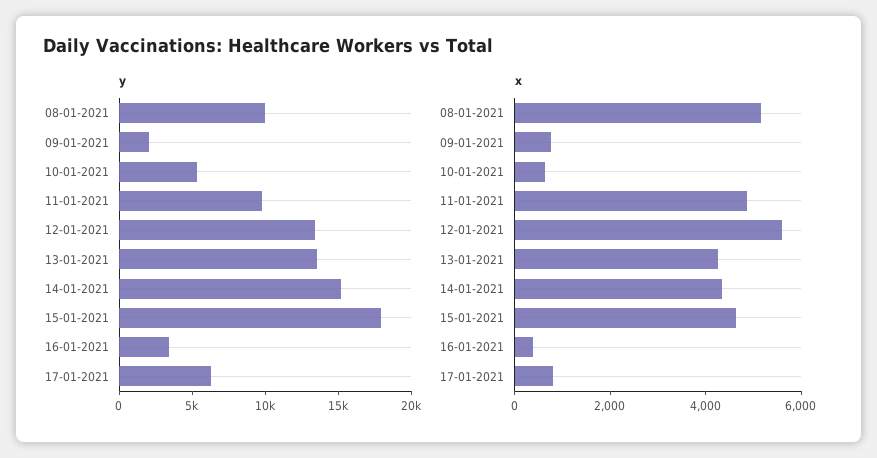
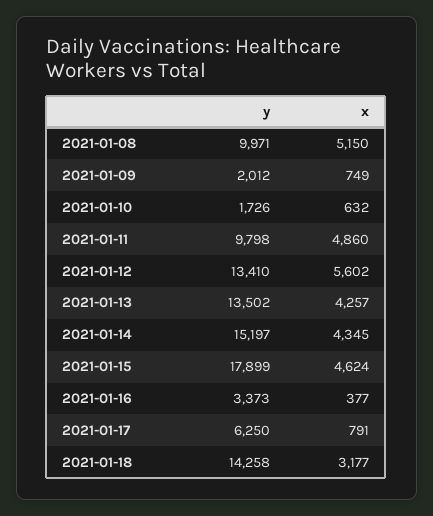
y, 10-01-2021: 5000 -> 1726
y, 2021-01-18: none -> 14258
x, 2021-01-18: none -> 3177

